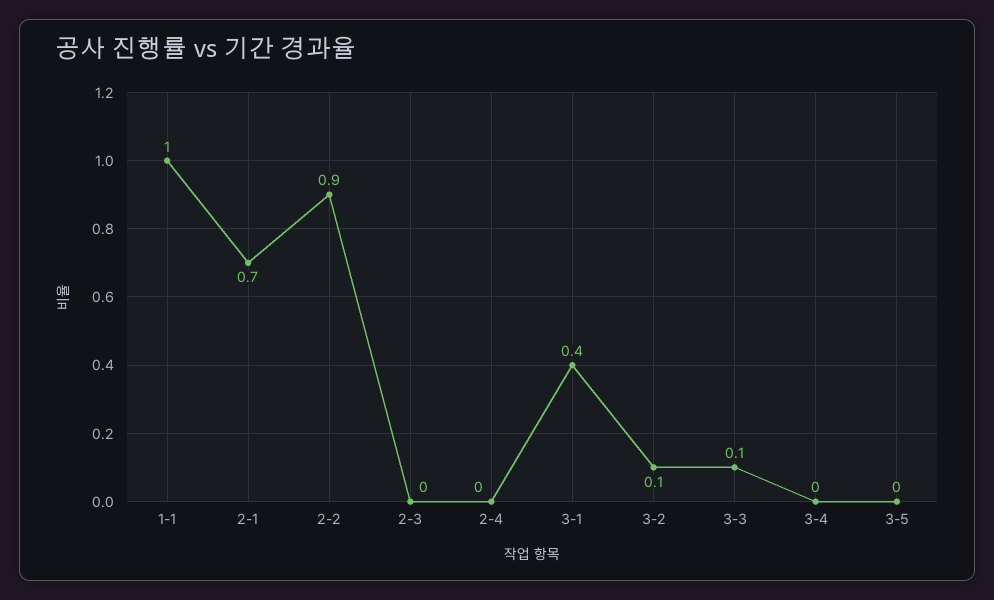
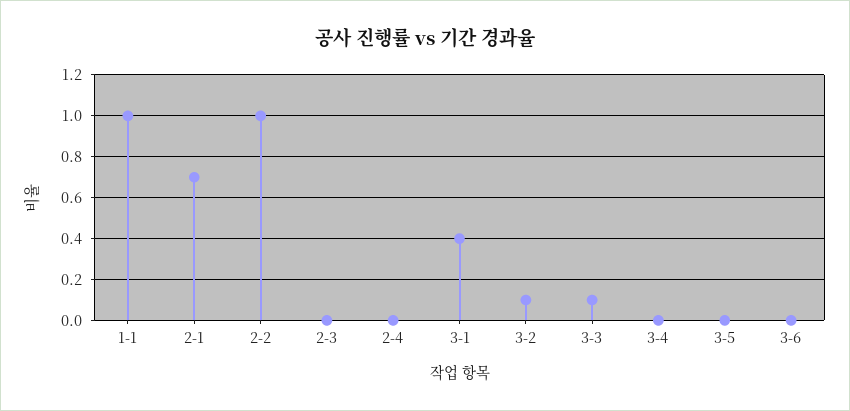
2-2: 0.9 -> 1
3-6: none -> 0

